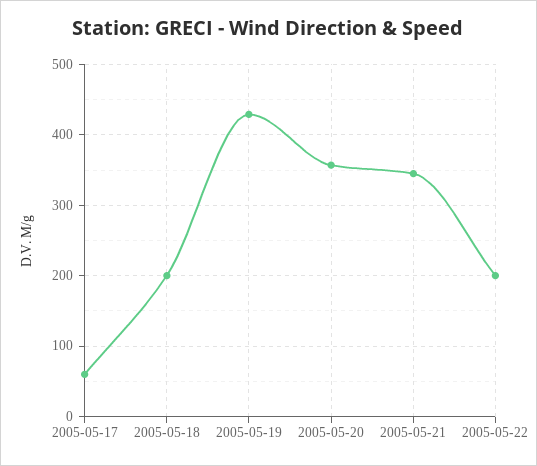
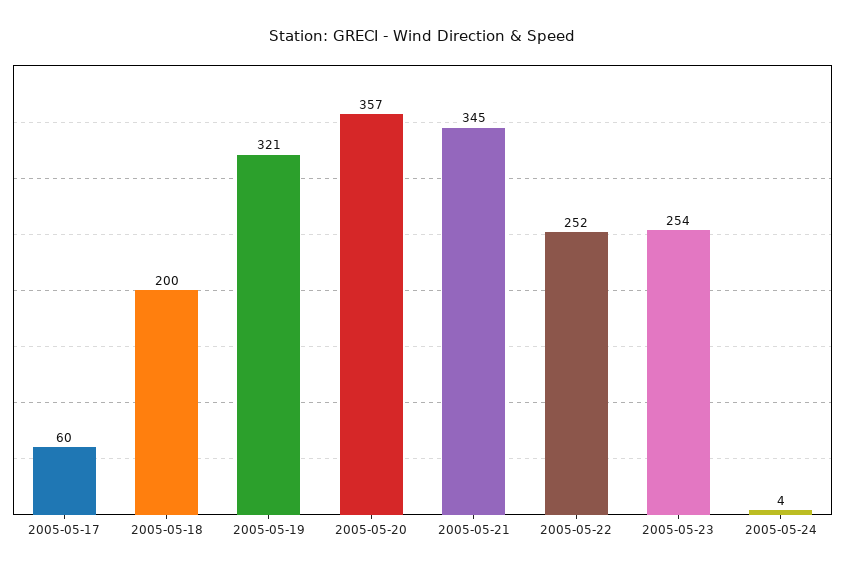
2005-05-19: 430 -> 321
2005-05-22: 200 -> 252
2005-05-23: none -> 254
2005-05-24: none -> 4

